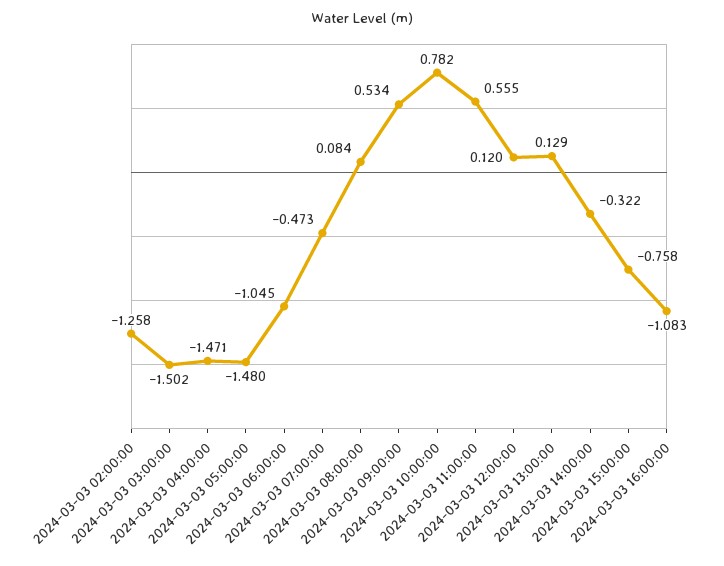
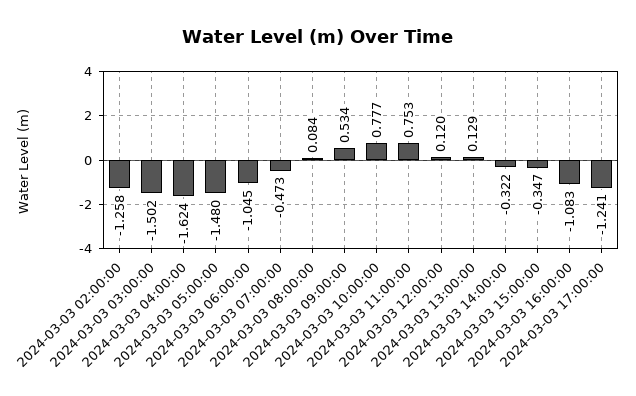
2024-03-03 04:00:00: -1.471 -> -1.624
2024-03-03 10:00:00: 0.782 -> 0.777
2024-03-03 11:00:00: 0.555 -> 0.753
2024-03-03 15:00:00: -0.758 -> -0.347
2024-03-03 17:00:00: none -> -1.241

